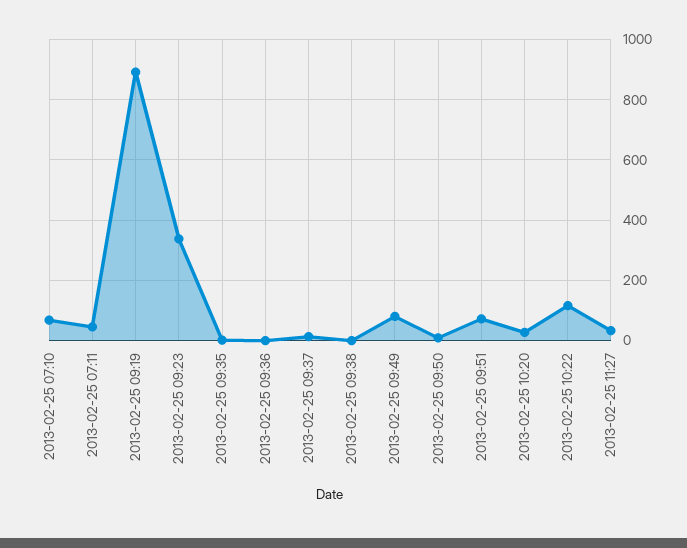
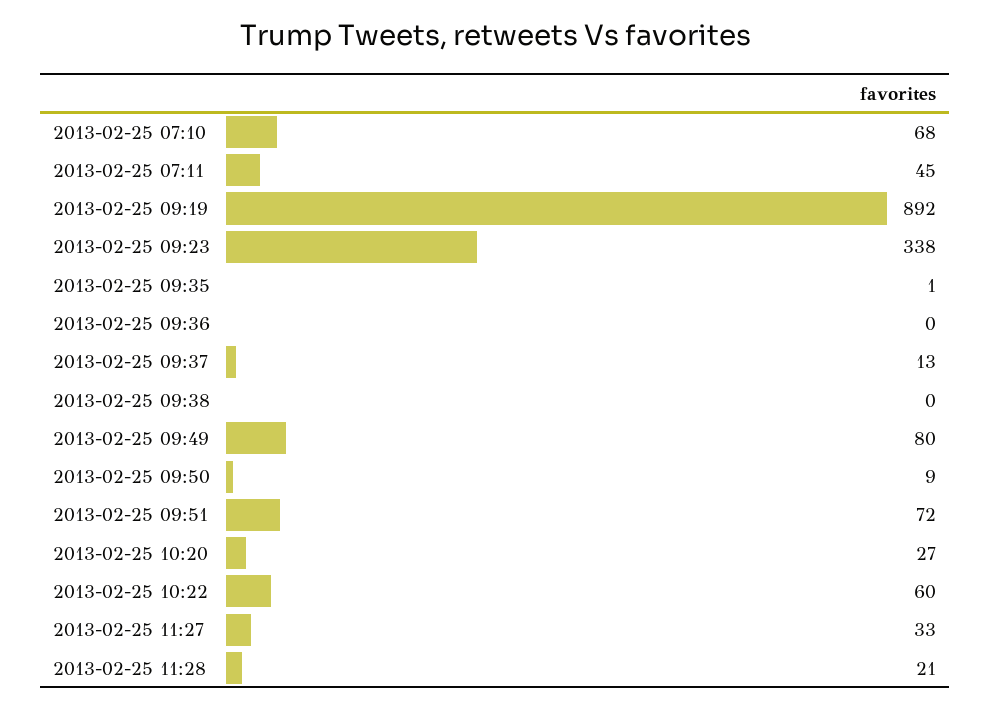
2013-02-25 10:22: 120 -> 60
2013-02-25 11:28: none -> 21

